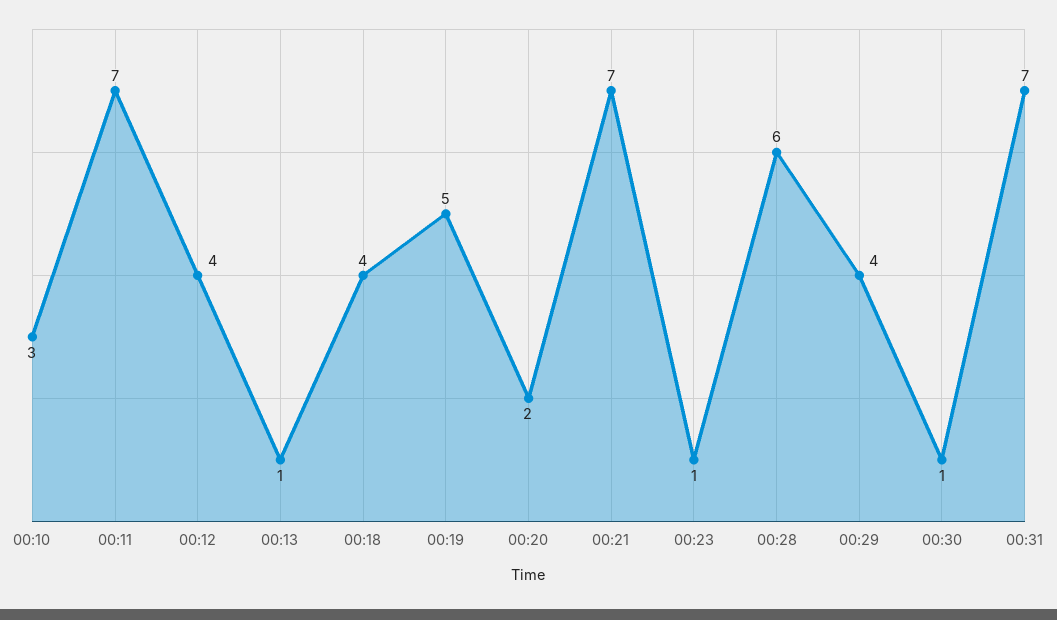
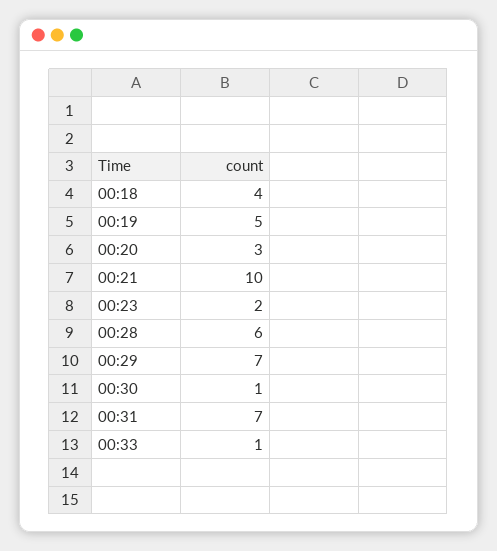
00:10: 3 -> none
00:11: 7 -> none
00:12: 4 -> none
00:13: 1 -> none
00:20: 2 -> 3
00:21: 7 -> 10
00:23: 1 -> 2
00:29: 4 -> 7
00:33: none -> 1

